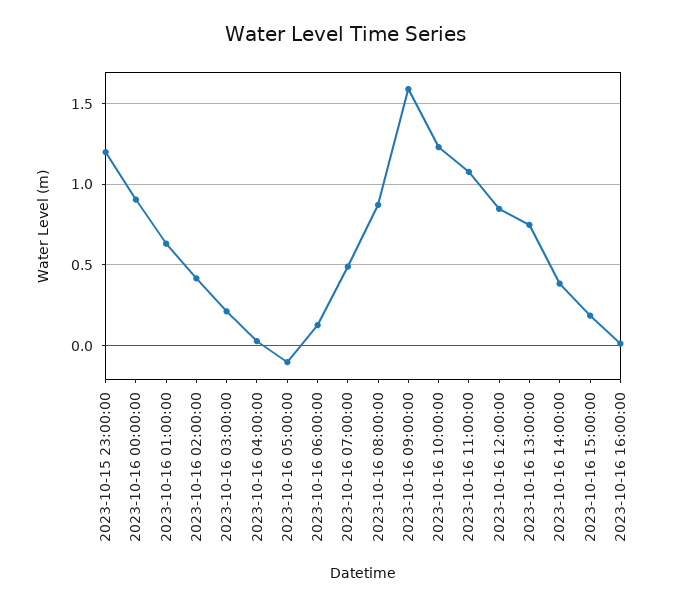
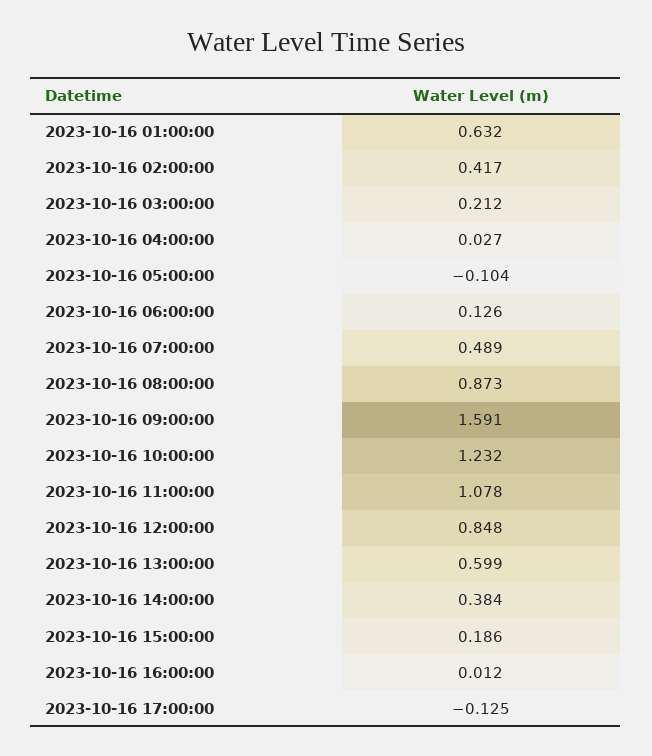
2023-10-15 23:00:00: 1.2 -> none
2023-10-16 00:00:00: 0.9 -> none
2023-10-16 13:00:00: 0.75 -> 0.599
2023-10-16 17:00:00: none -> -0.125

